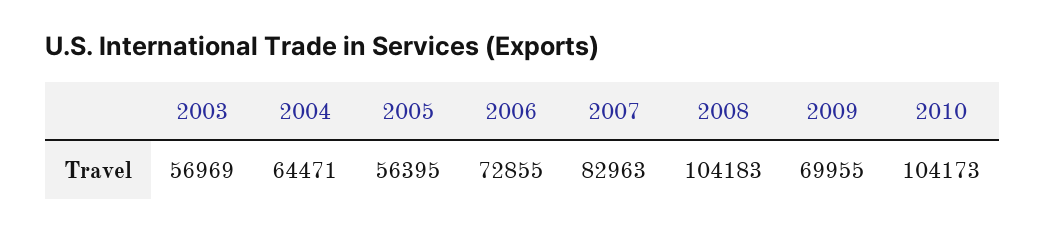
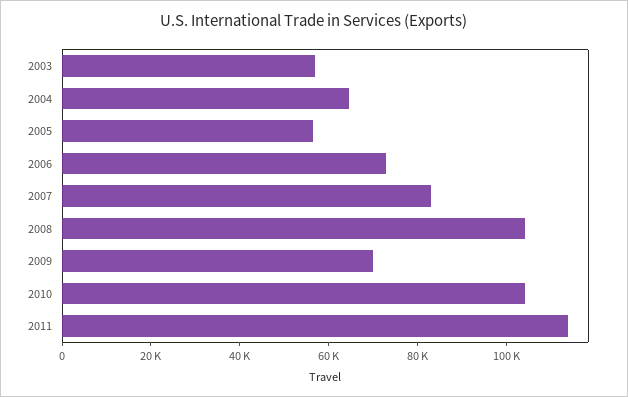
2011: none -> 115000

